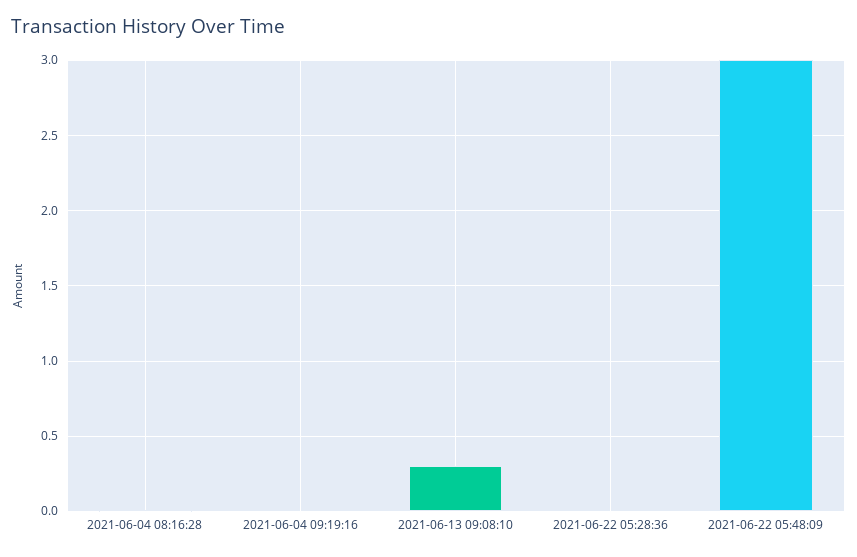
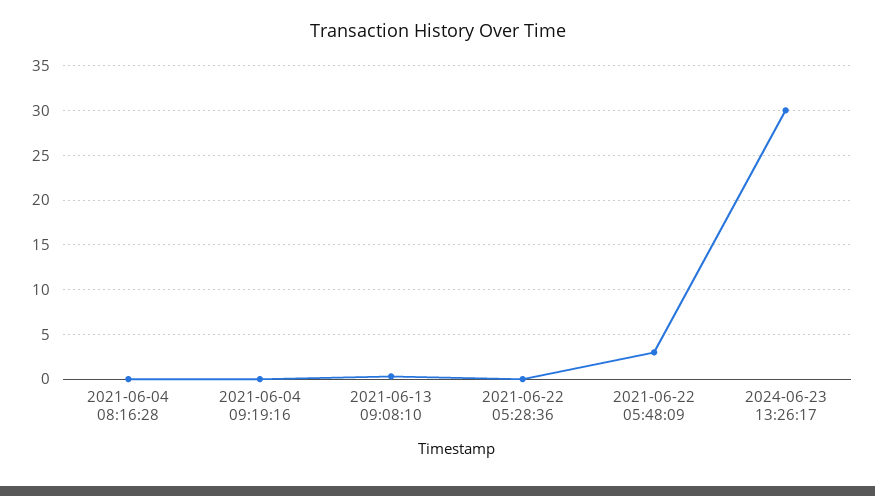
2024-06-23 13:26:17: none -> 30

